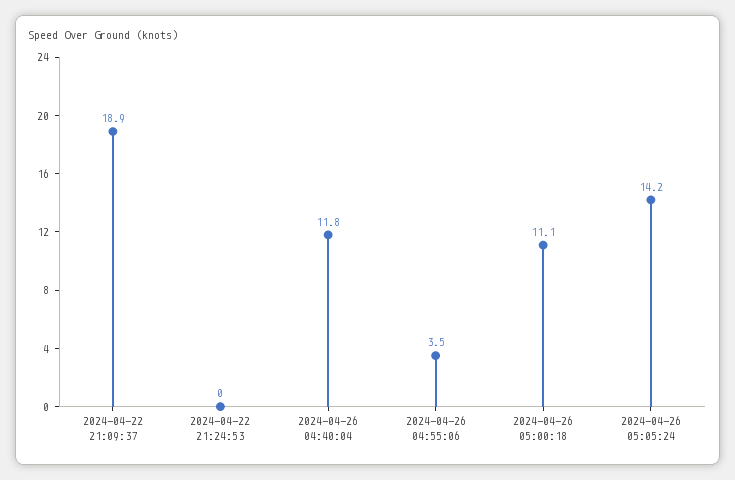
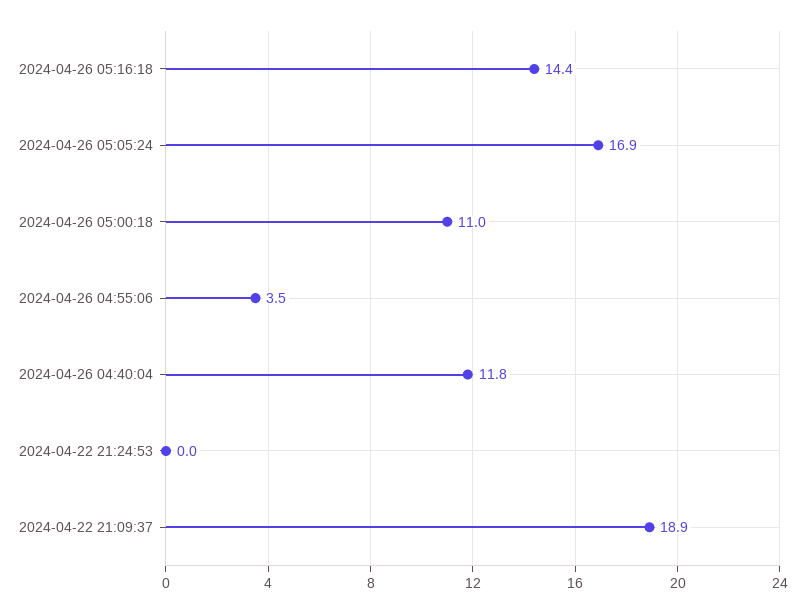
2024-04-26 05:00:18: 11.1 -> 11
2024-04-26 05:05:24: 14.2 -> 16.9
2024-04-26 05:16:18: none -> 14.4

